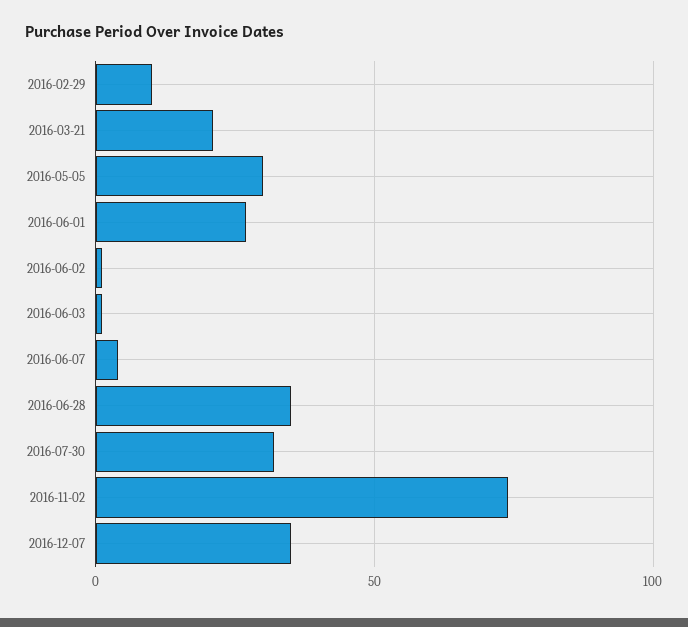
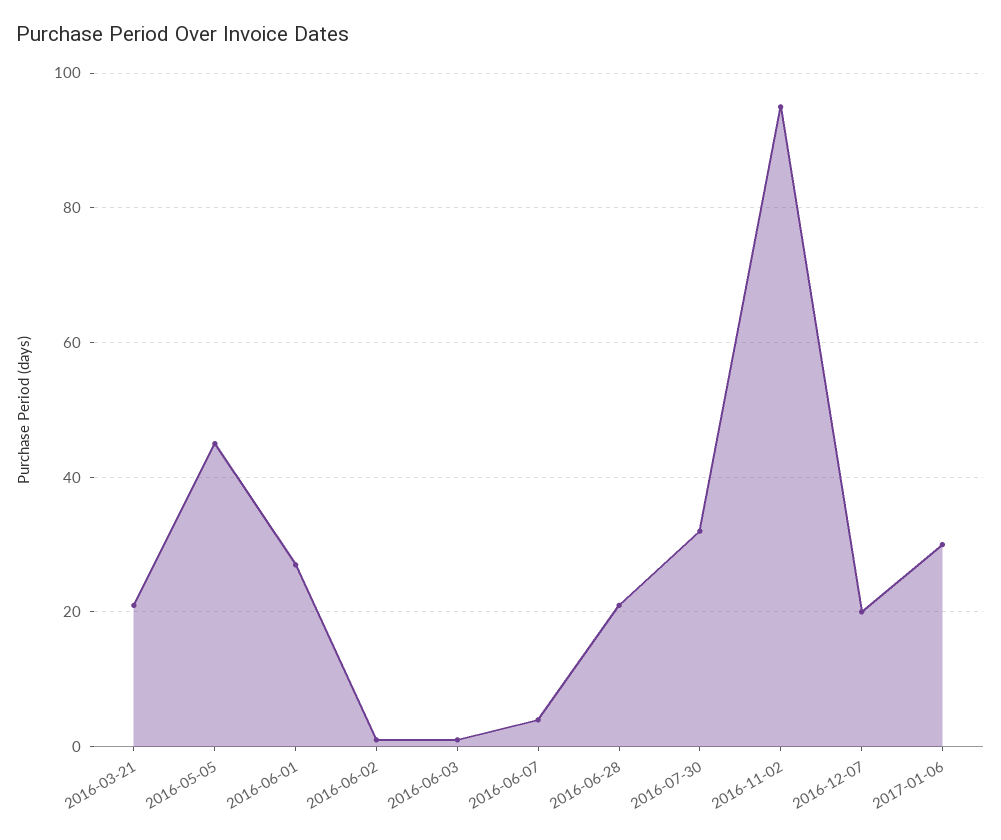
2016-02-29: 10 -> none
2016-05-05: 30 -> 45
2016-06-28: 35 -> 20
2016-11-02: 75 -> 95
2016-12-07: 35 -> 20
2017-01-06: none -> 30

